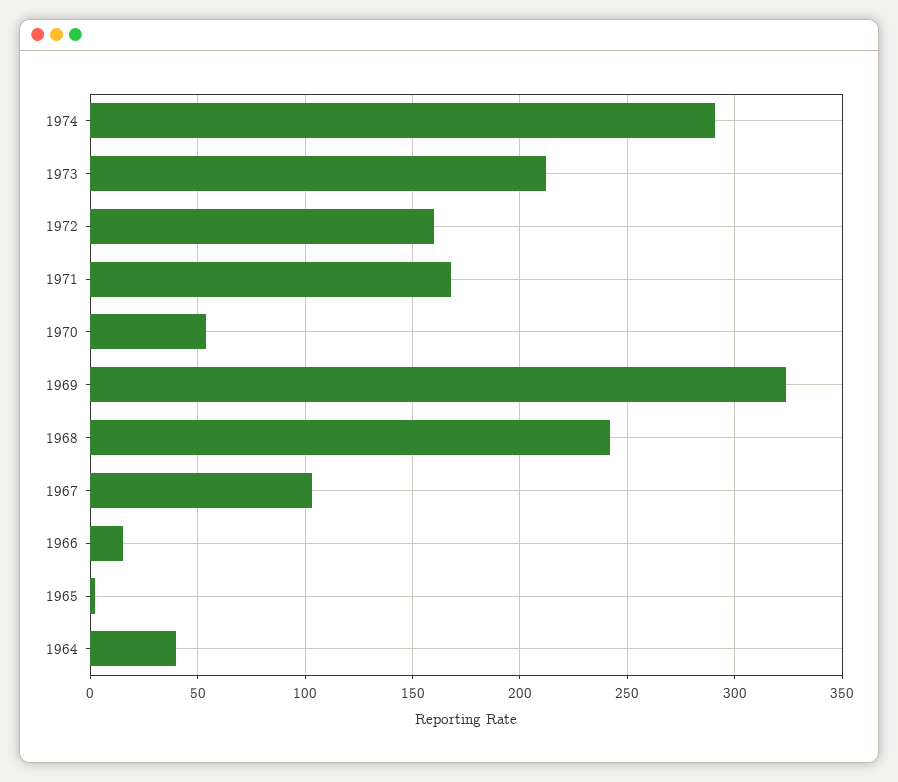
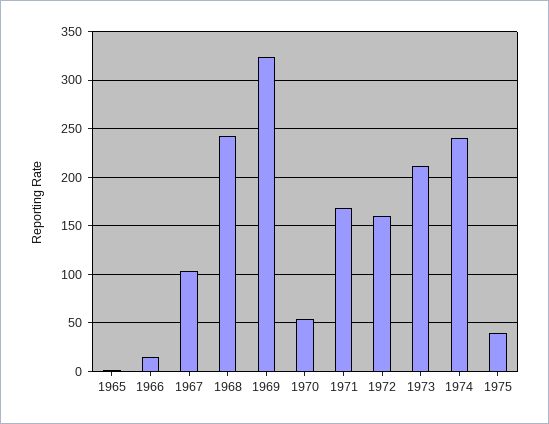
1974: 290 -> 240
1964: 40 -> none
1975: none -> 40

